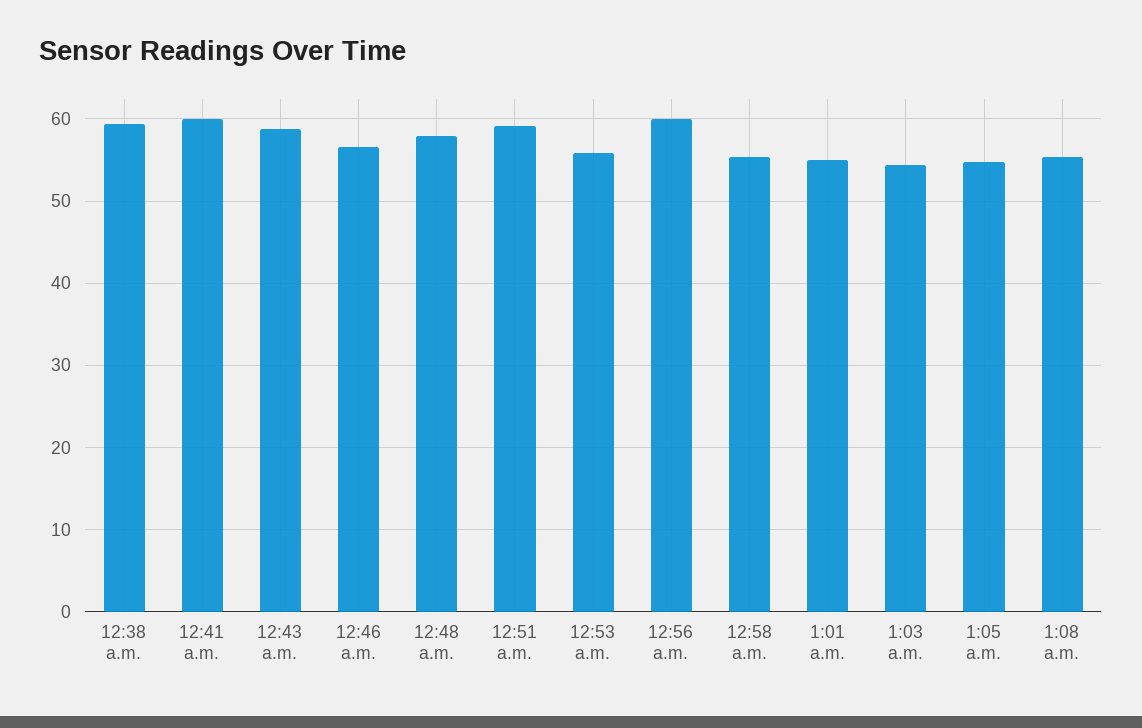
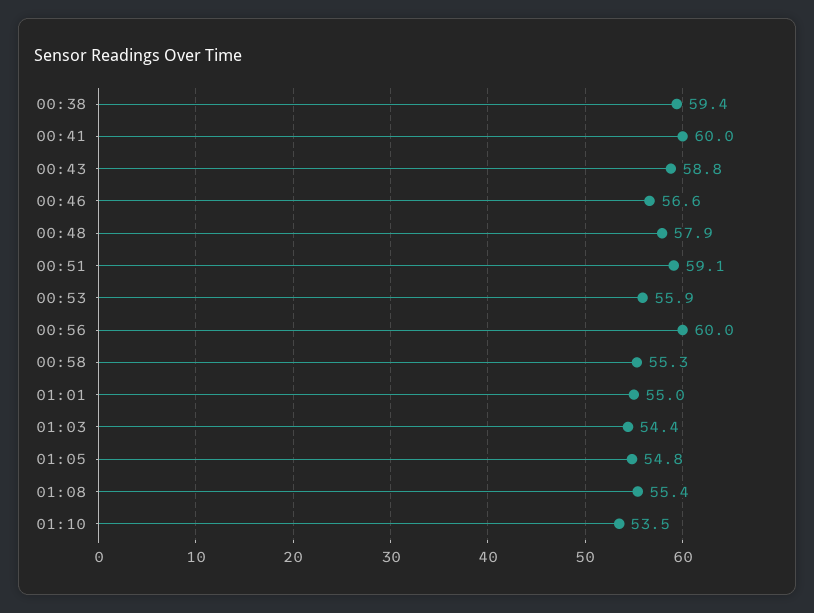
01:10: none -> 53.5

